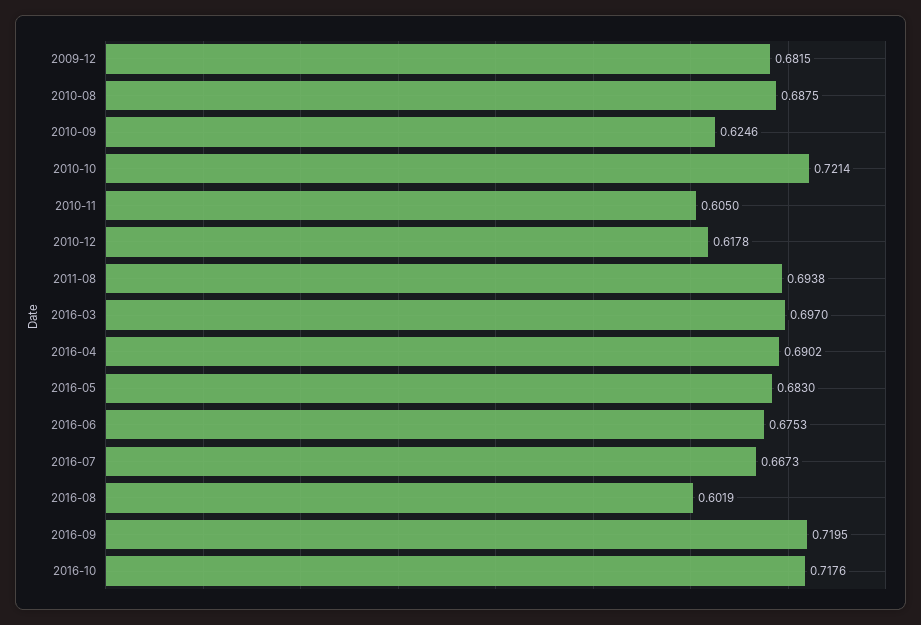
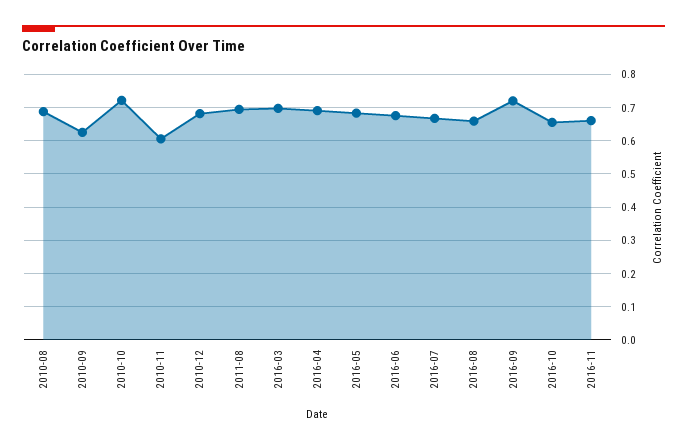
2009-12: 0.6815 -> none
2010-12: 0.6178 -> 0.68
2016-08: 0.6019 -> 0.66
2016-10: 0.7176 -> 0.66
2016-11: none -> 0.66

